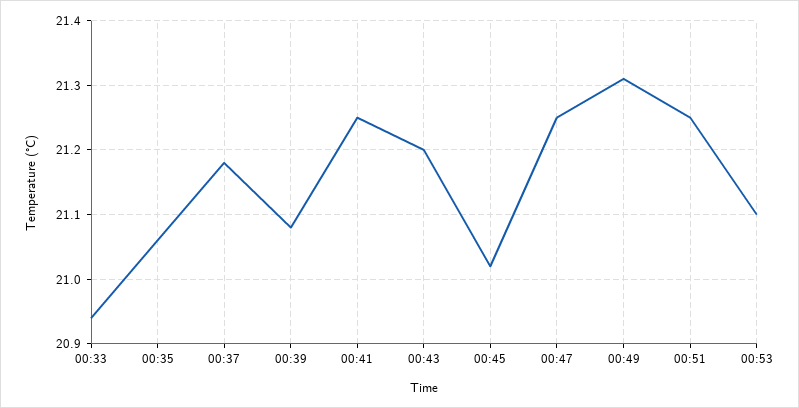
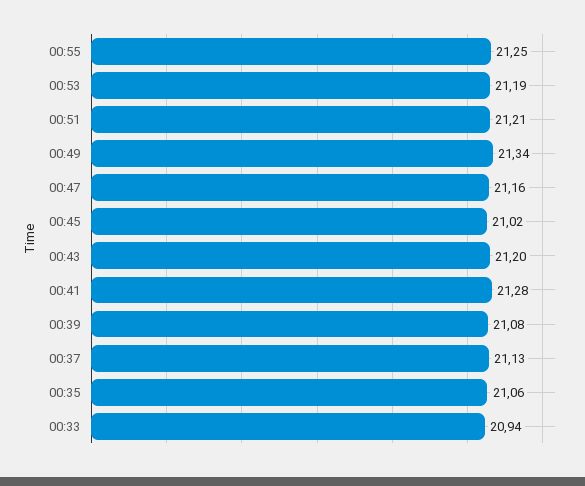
00:37: 21.18 -> 21.13
00:41: 21.25 -> 21.28
00:47: 21.25 -> 21.16
00:49: 21.31 -> 21.34
00:51: 21.25 -> 21.21
00:53: 21.1 -> 21.19
00:55: none -> 21.25

